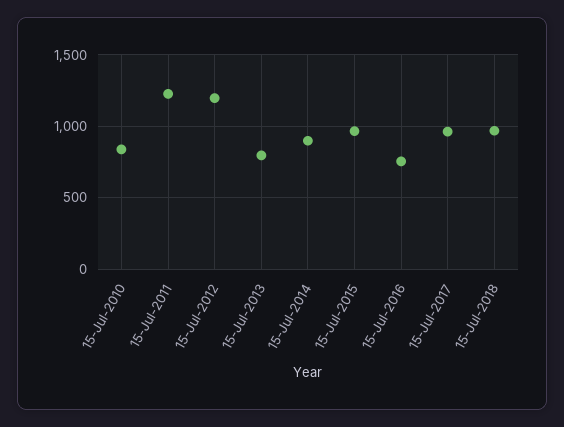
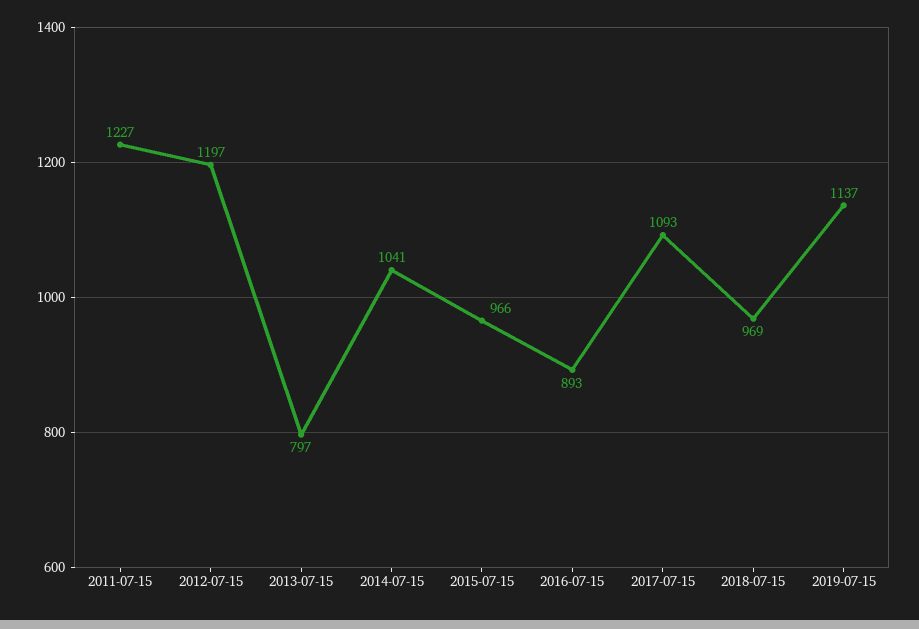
15-Jul-2010: 850 -> none
15-Jul-2014: 900 -> 1041
15-Jul-2016: 750 -> 893
15-Jul-2017: 950 -> 1093
2019-07-15: none -> 1137

